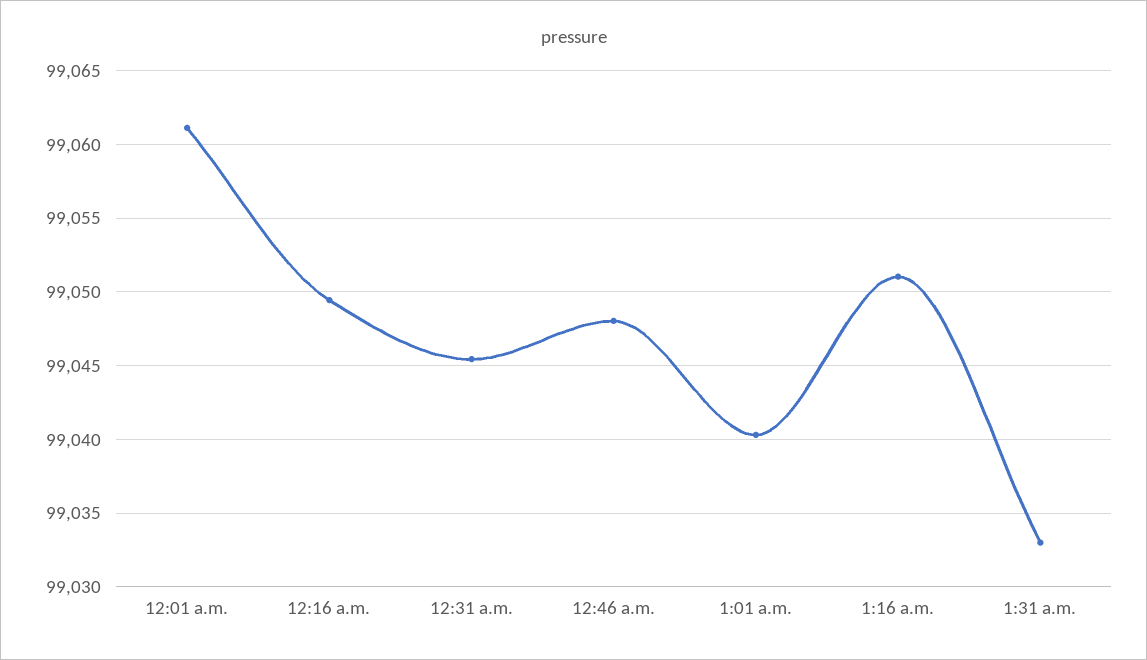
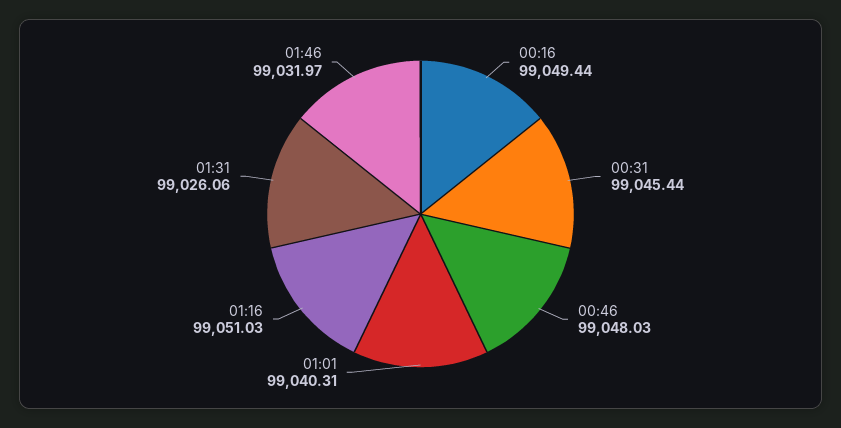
12:01 a.m.: 99061 -> none
1:31 a.m.: 99033 -> 99026.06
01:46: none -> 99031.97

